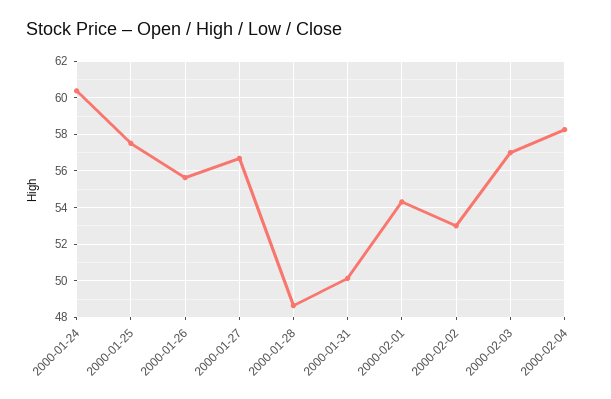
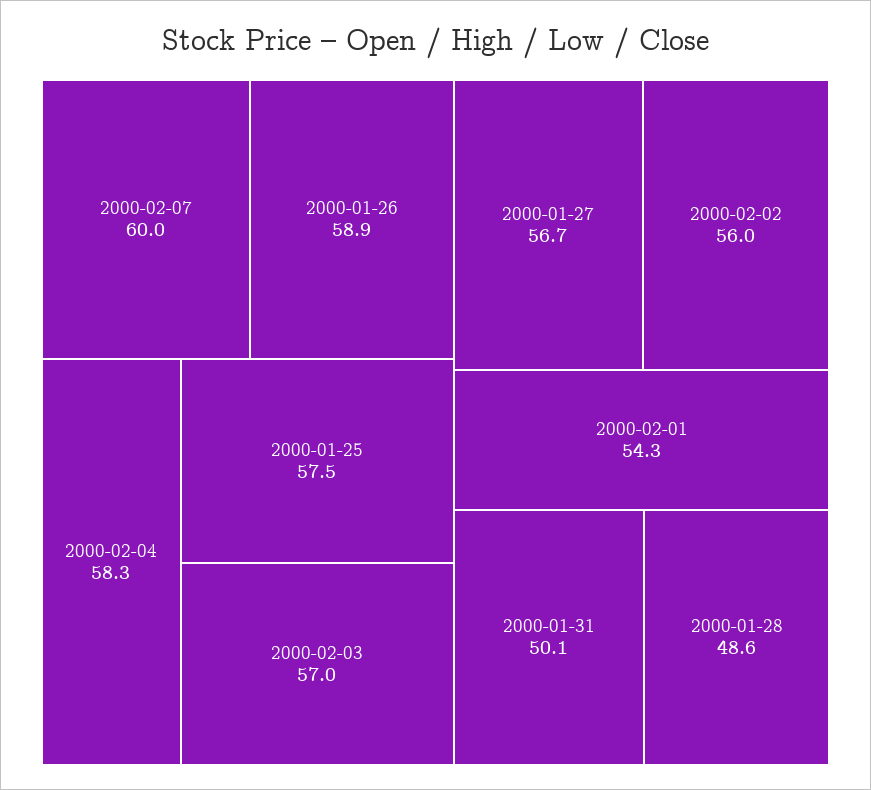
2000-01-24: 60.5 -> none
2000-01-26: 55.5 -> 58.9
2000-02-02: 53 -> 56
2000-02-07: none -> 60

